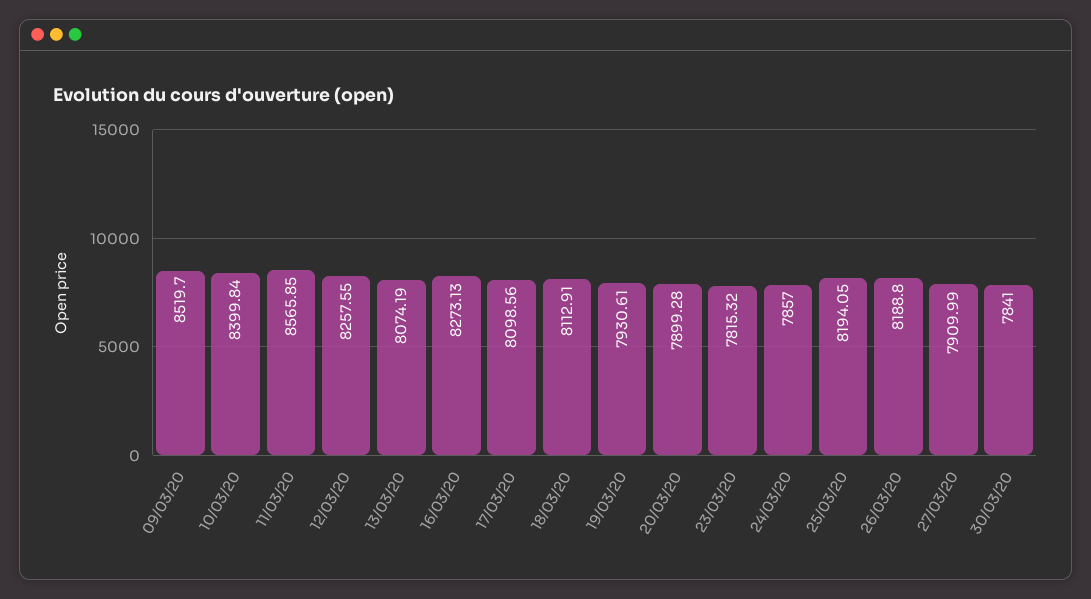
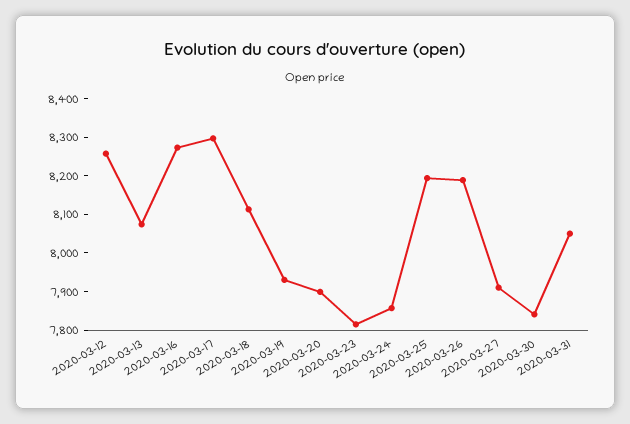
09/03/20: 8519.7 -> none
10/03/20: 8399.84 -> none
11/03/20: 8565.85 -> none
17/03/20: 8098.56 -> 8300
2020-03-31: none -> 8050

